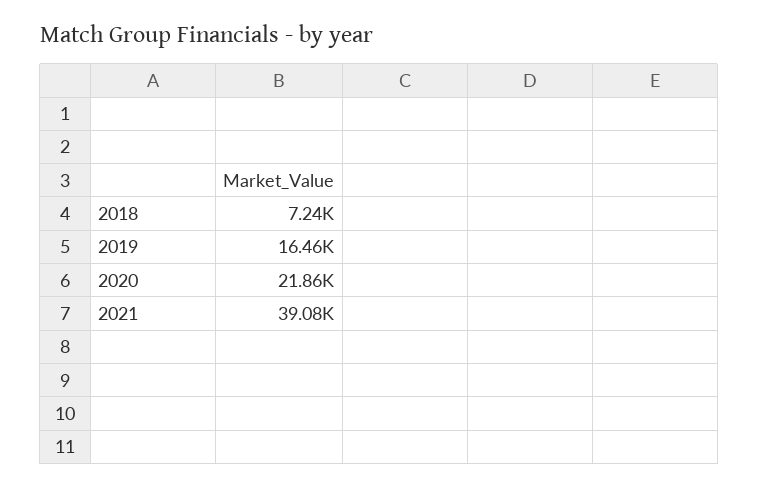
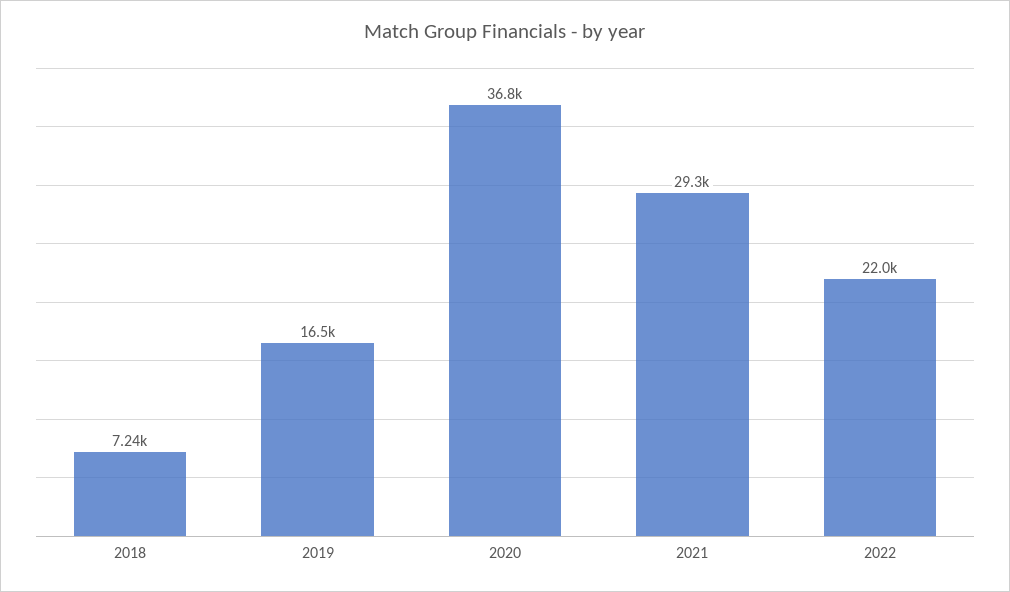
2020: 21860 -> 36800
2021: 39080 -> 29300
2022: none -> 22000

